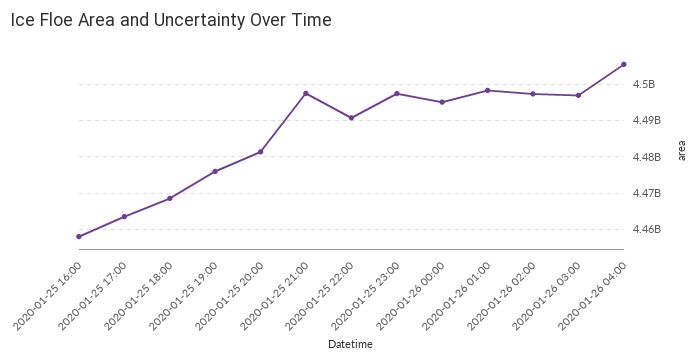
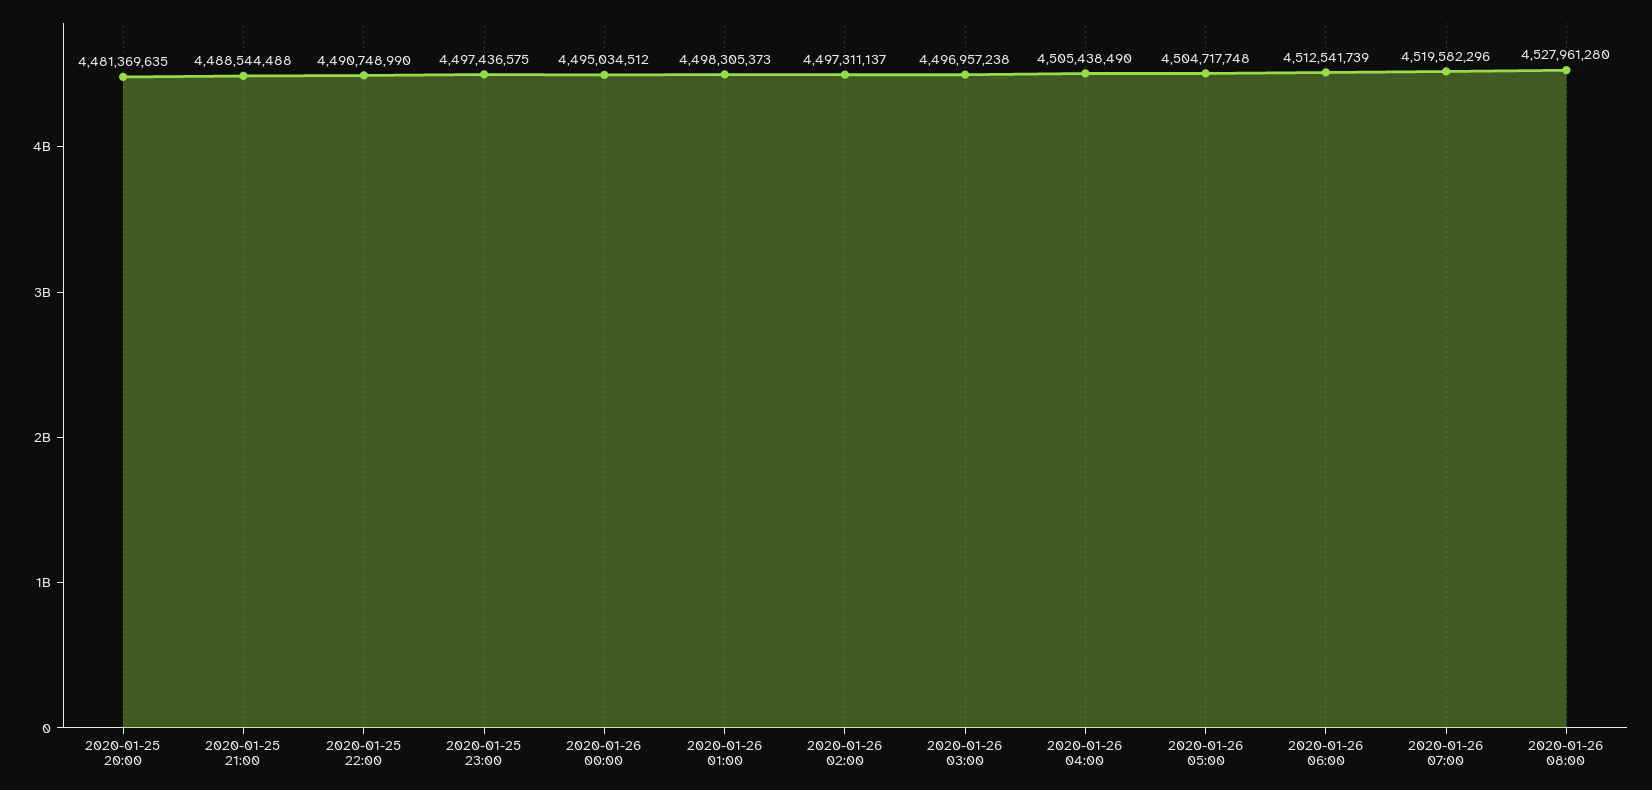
2020-01-25 16:00: 4458000000 -> none
2020-01-25 17:00: 4464000000 -> none
2020-01-25 18:00: 4468000000 -> none
2020-01-25 19:00: 4476000000 -> none
2020-01-25 21:00: 4498000000 -> 4488544488
2020-01-26 05:00: none -> 4504717748
2020-01-26 06:00: none -> 4512541739
2020-01-26 07:00: none -> 4519582296
2020-01-26 08:00: none -> 4527961280

